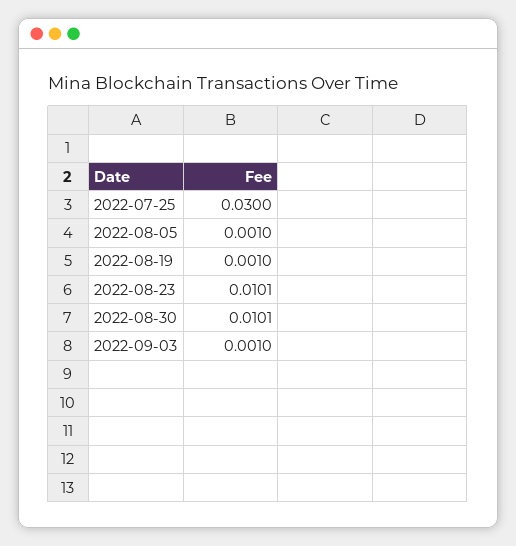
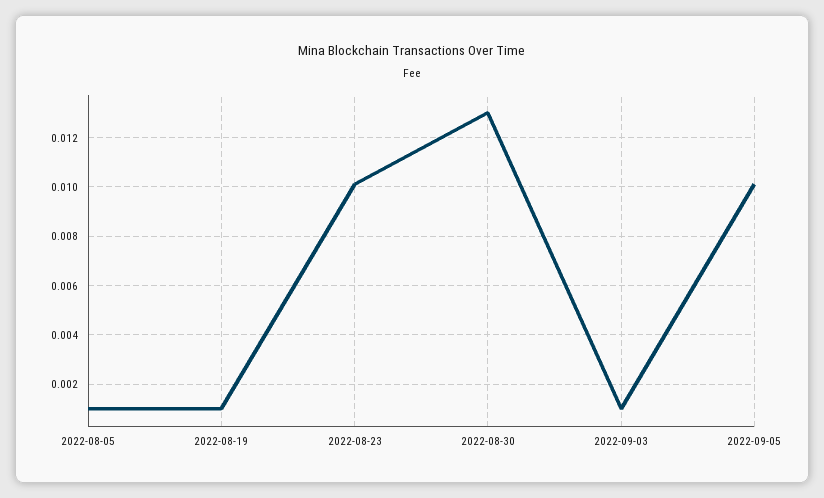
2022-07-25: 0.03 -> none
2022-08-30: 0.0101 -> 0.013
2022-09-05: none -> 0.01

